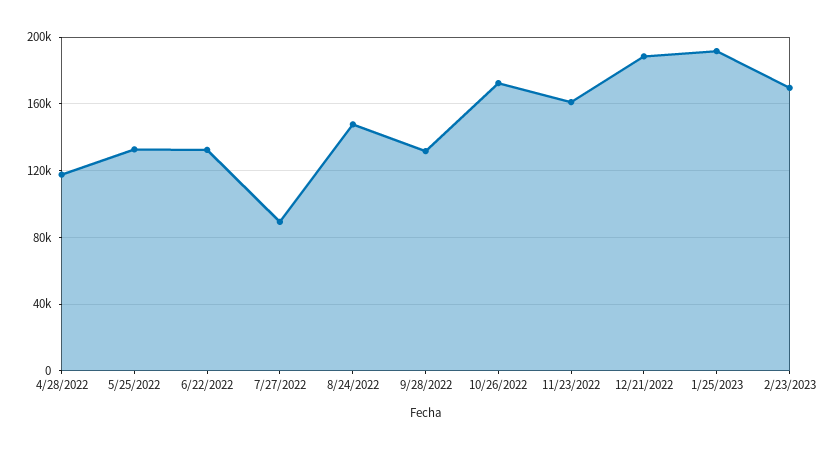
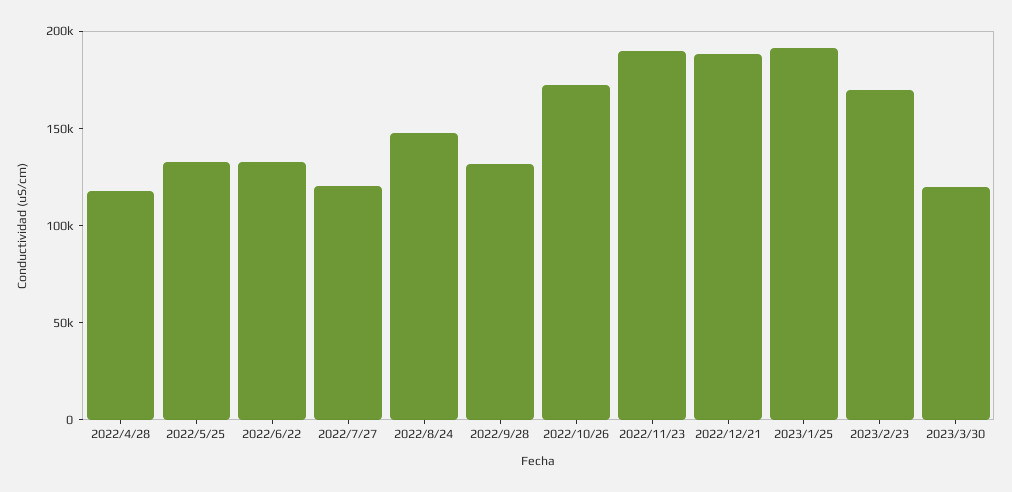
7/27/2022: 90000 -> 120000
11/23/2022: 160000 -> 190000
2023/3/30: none -> 120000

